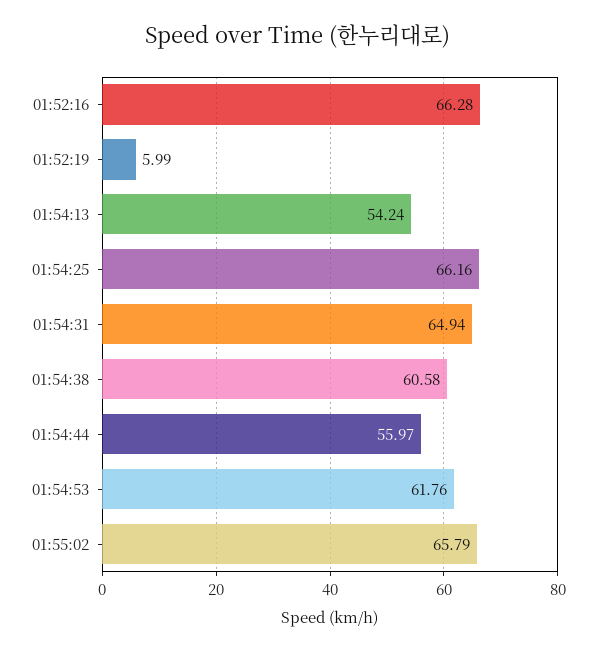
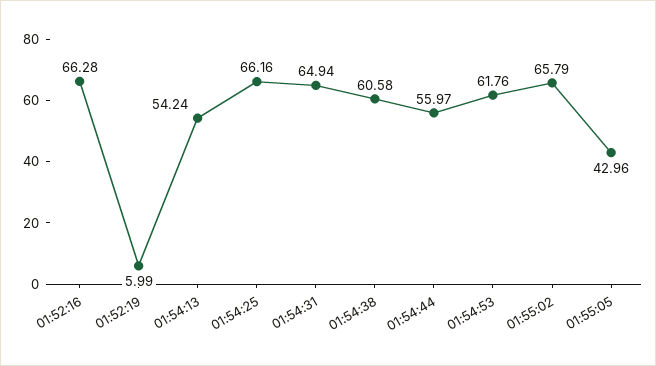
01:55:05: none -> 42.96

